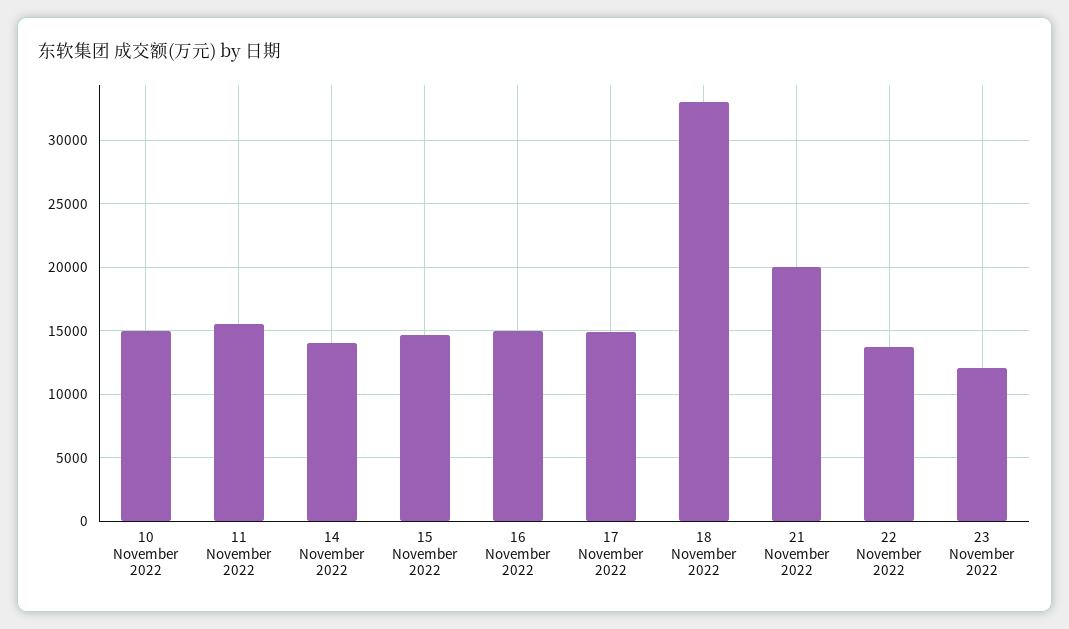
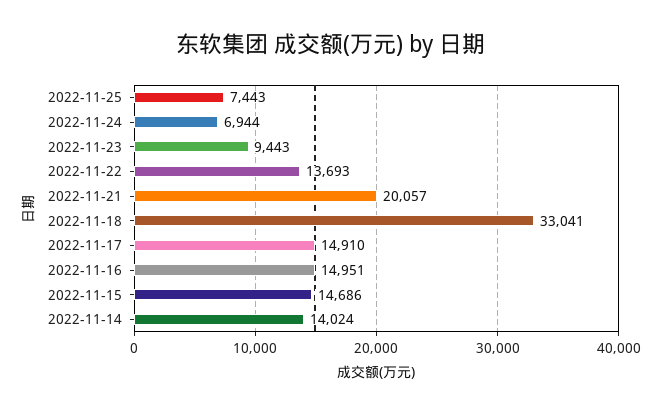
10 November 2022: 15000 -> none
11 November 2022: 15500 -> none
23 November 2022: 12000 -> 9443
2022-11-25: none -> 7443
2022-11-24: none -> 6944

